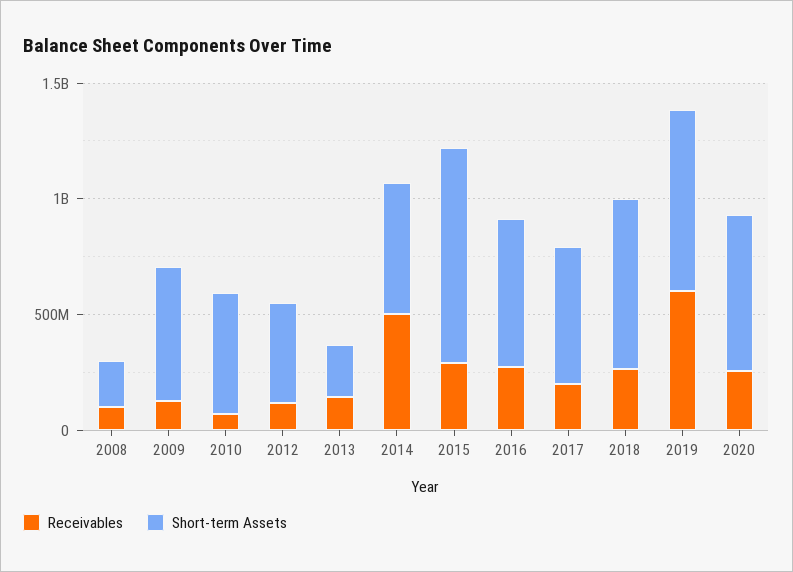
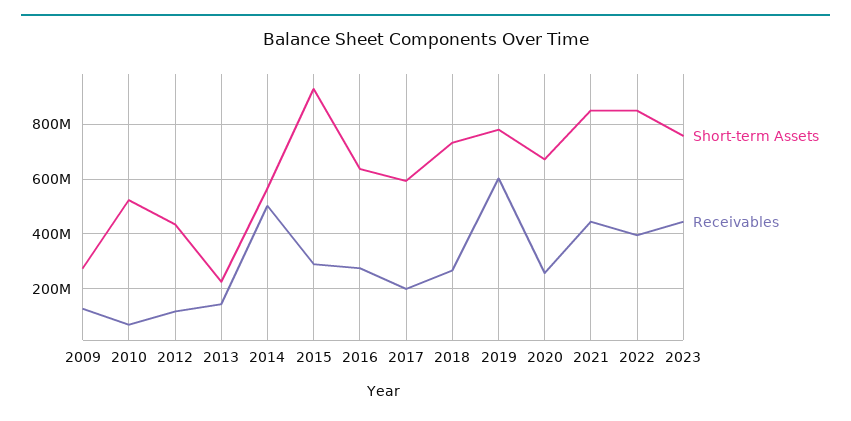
Receivables, 2008: 100000000 -> none
Short-term Assets, 2008: 200000000 -> none
Short-term Assets, 2009: 600000000 -> 275000000
Short-term Assets, 2021: none -> 850000000
Receivables, 2021: none -> 450000000
Short-term Assets, 2022: none -> 850000000
Receivables, 2022: none -> 400000000
Short-term Assets, 2023: none -> 750000000
Receivables, 2023: none -> 450000000

